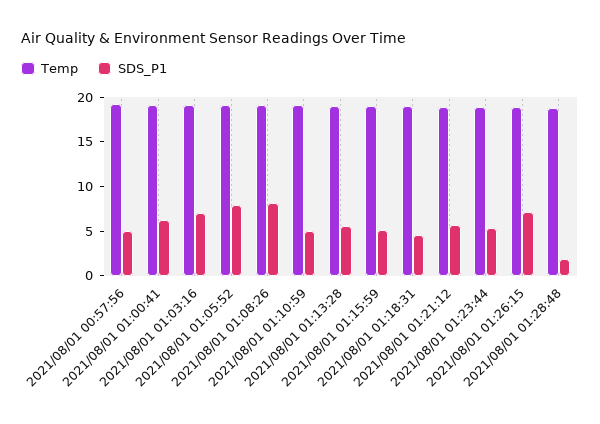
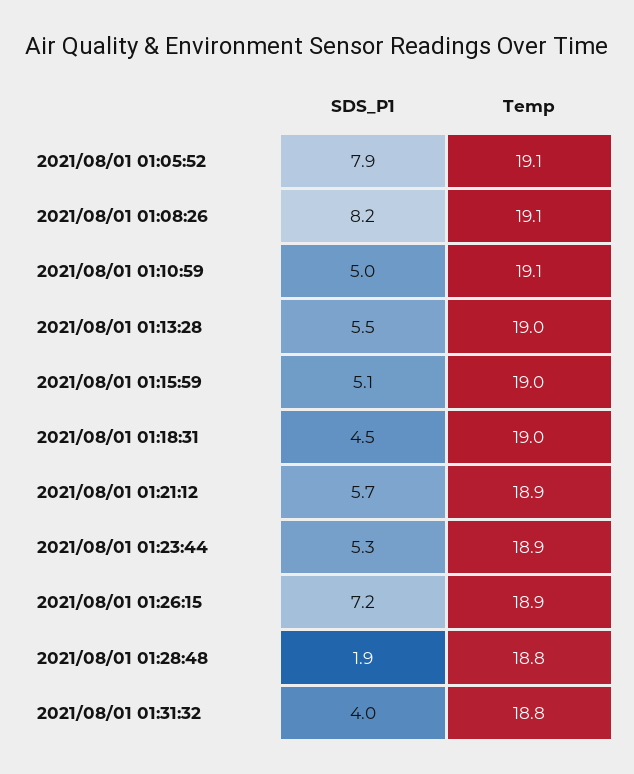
Temp, 2021/08/01 00:57:56: 19 -> none
SDS_P1, 2021/08/01 00:57:56: 5 -> none
Temp, 2021/08/01 01:00:41: 19 -> none
SDS_P1, 2021/08/01 01:00:41: 6 -> none
Temp, 2021/08/01 01:03:16: 19 -> none
SDS_P1, 2021/08/01 01:03:16: 7 -> none
SDS_P1, 2021/08/01 01:31:32: none -> 4
Temp, 2021/08/01 01:31:32: none -> 18.8

